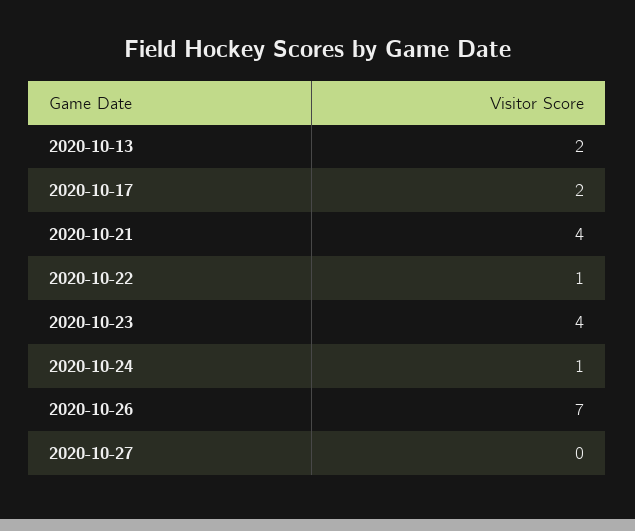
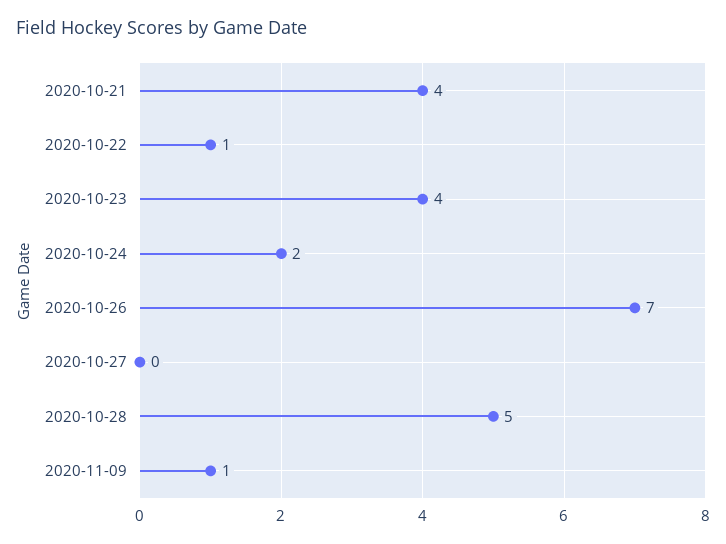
2020-10-13: 2 -> none
2020-10-17: 2 -> none
2020-10-24: 1 -> 2
2020-10-28: none -> 5
2020-11-09: none -> 1

